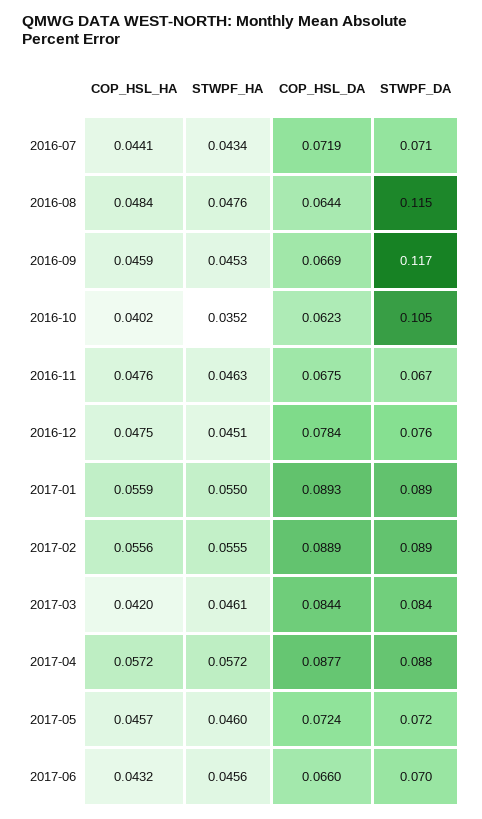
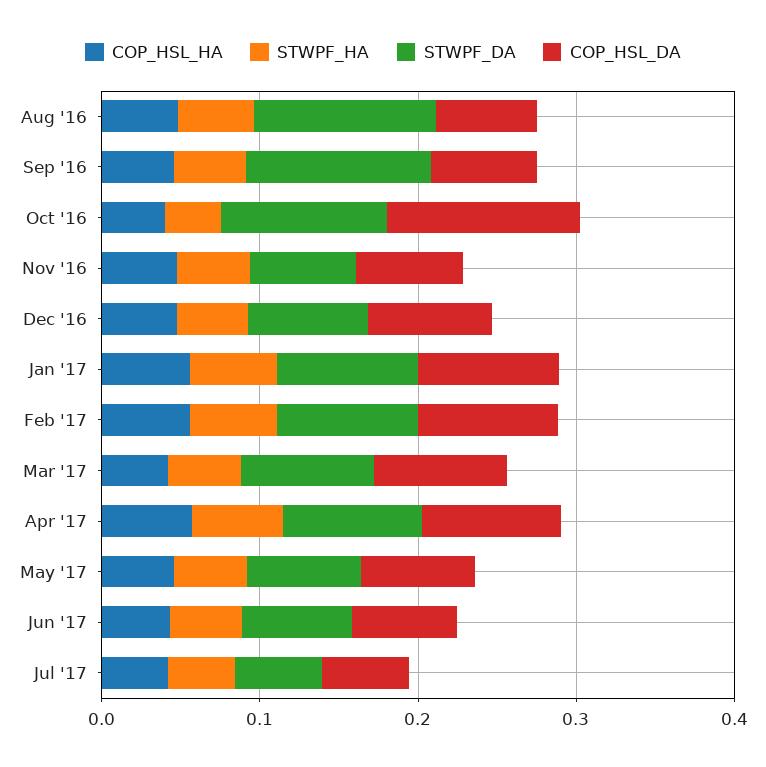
COP_HSL_HA, 2016-07: 0.0441 -> none
STWPF_HA, 2016-07: 0.0434 -> none
COP_HSL_DA, 2016-07: 0.0719 -> none
STWPF_DA, 2016-07: 0.071 -> none
COP_HSL_DA, 2016-10: 0.0623 -> 0.12
COP_HSL_HA, Jul '17: none -> 0.04
STWPF_HA, Jul '17: none -> 0.04
STWPF_DA, Jul '17: none -> 0.06
COP_HSL_DA, Jul '17: none -> 0.06

